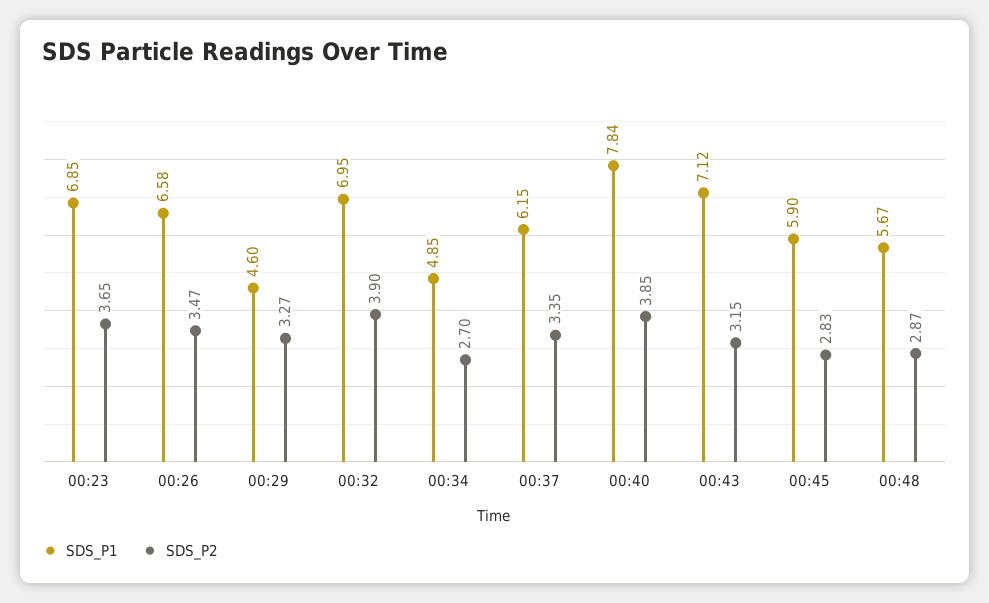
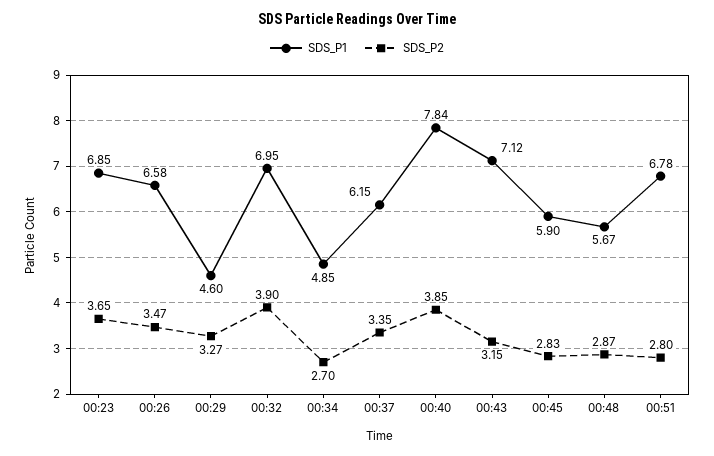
SDS_P1, 00:51: none -> 6.78
SDS_P2, 00:51: none -> 2.8

